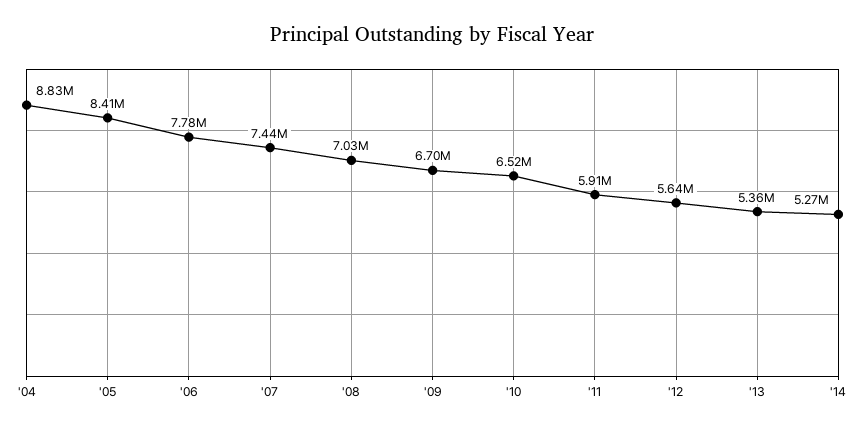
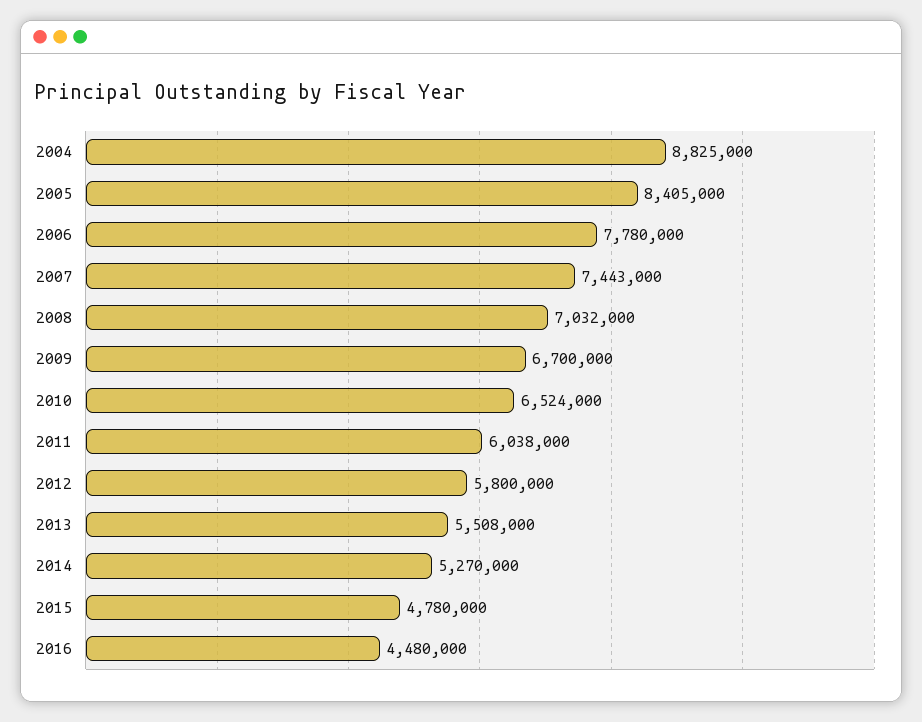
'11: 5910000 -> 6038000
'12: 5640000 -> 5800000
'13: 5360000 -> 5508000
2015: none -> 4780000
2016: none -> 4480000

